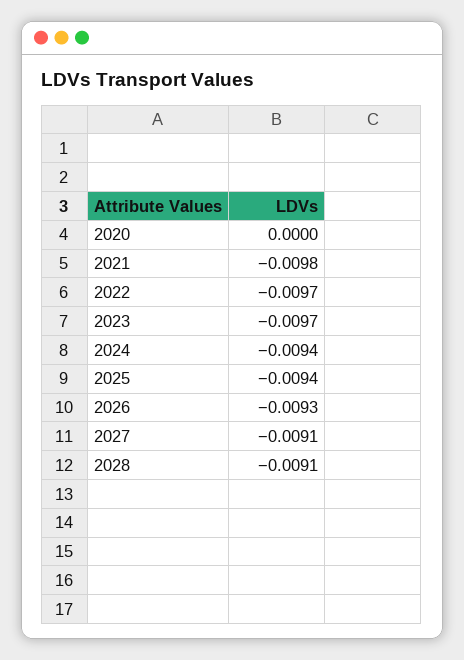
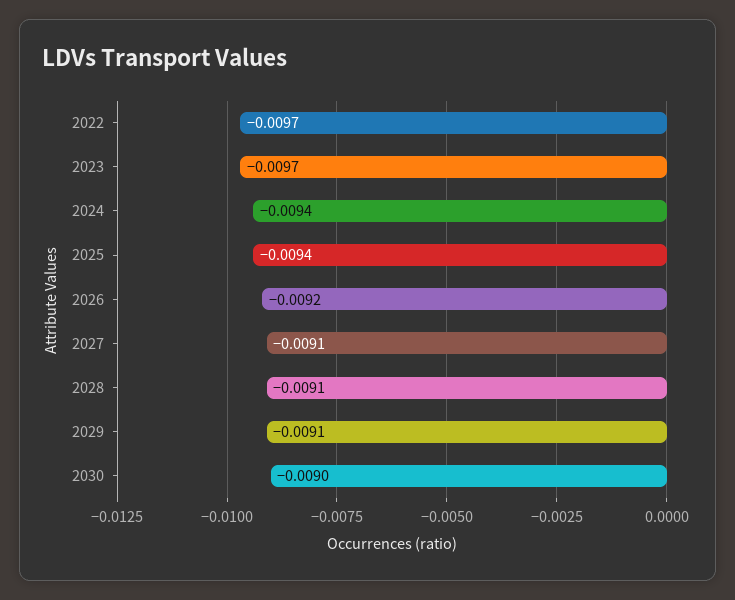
2020: 0 -> none
2021: -0.0098 -> none
2026: -0.0093 -> -0.0092
2029: none -> -0.0091
2030: none -> -0.009

